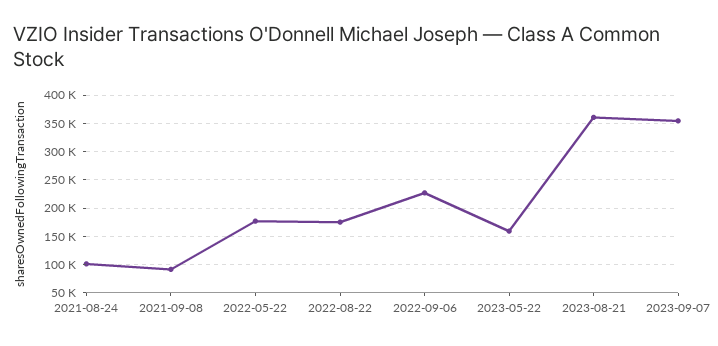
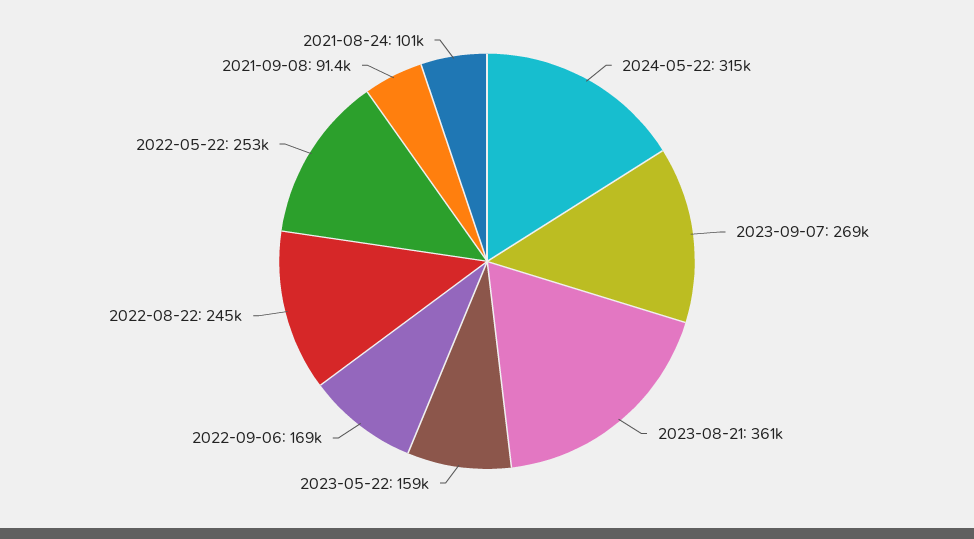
2022-05-22: 175000 -> 253000
2022-08-22: 175000 -> 245000
2022-09-06: 225000 -> 169000
2023-09-07: 350000 -> 269000
2024-05-22: none -> 315000

